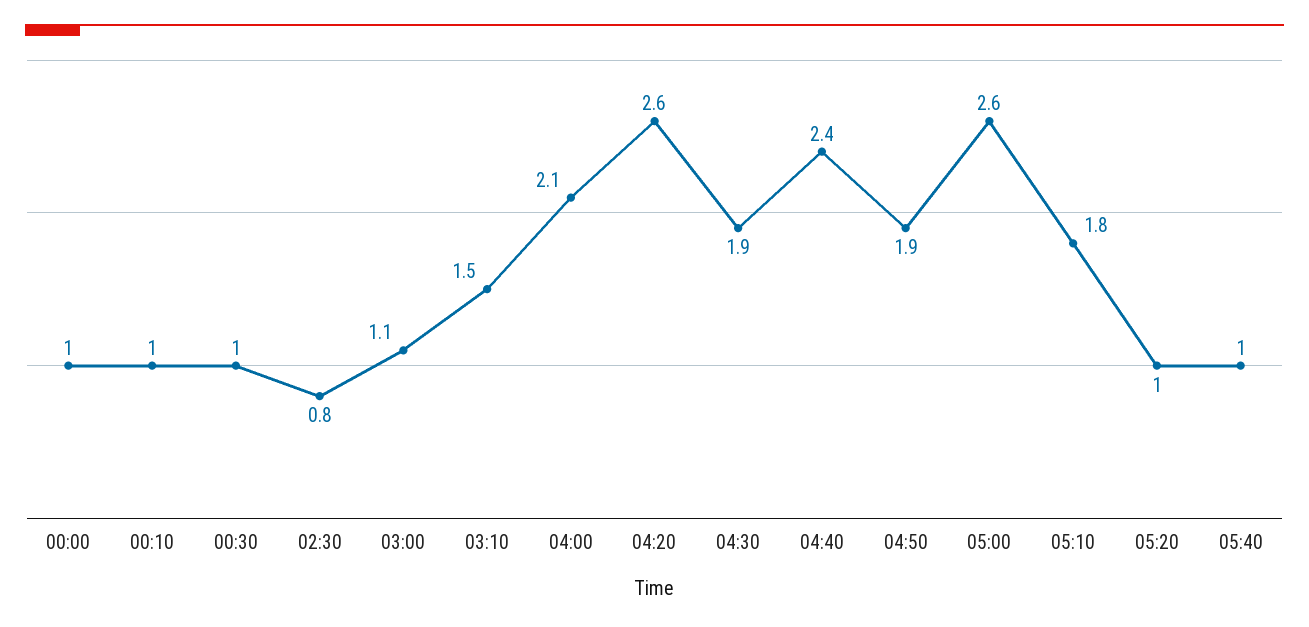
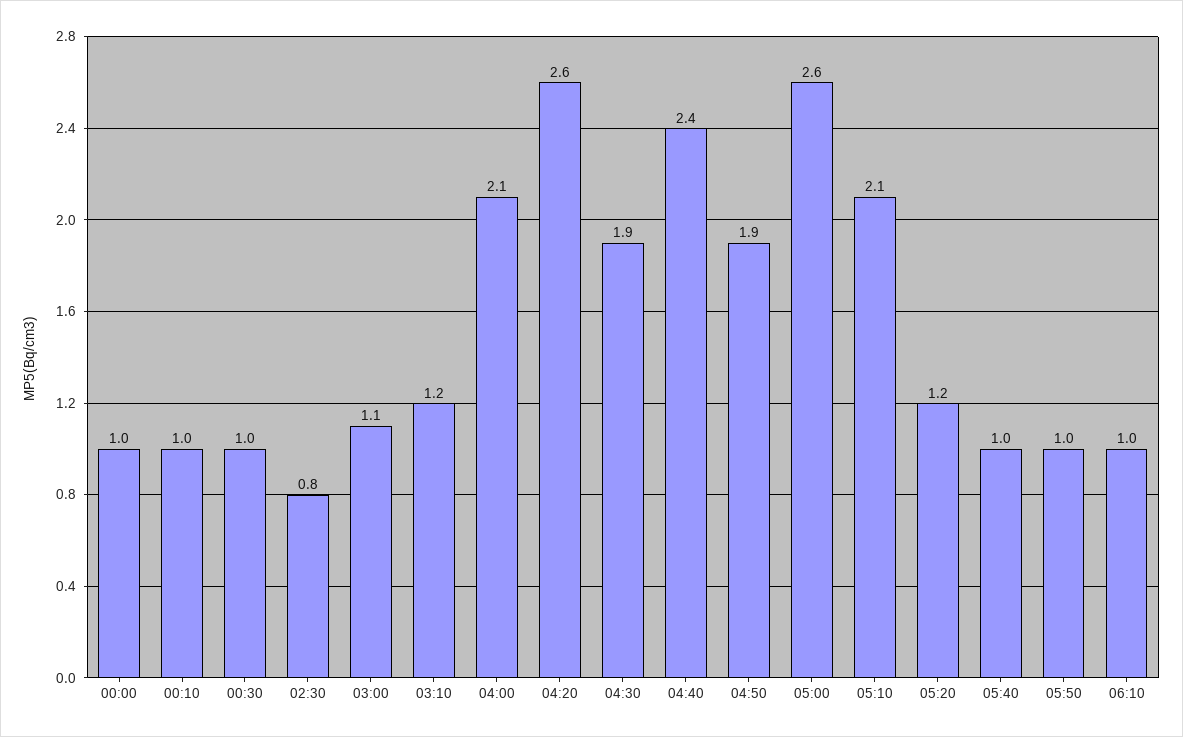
03:10: 1.5 -> 1.2
05:10: 1.8 -> 2.1
05:20: 1 -> 1.2
05:50: none -> 1
06:10: none -> 1

